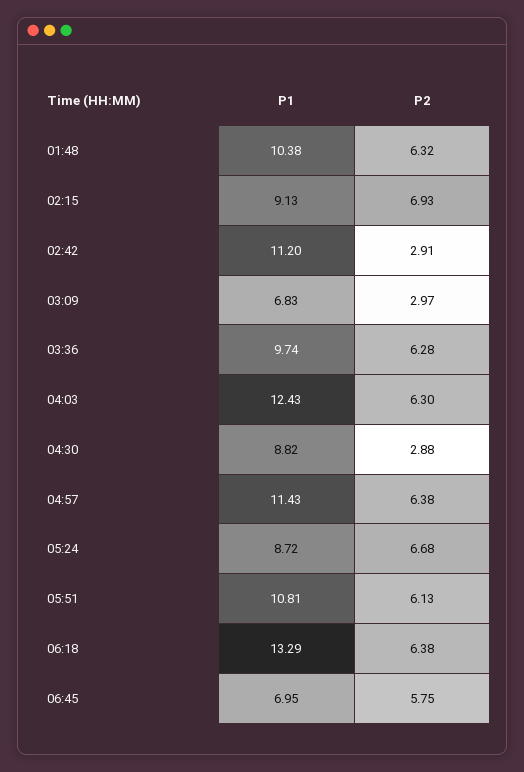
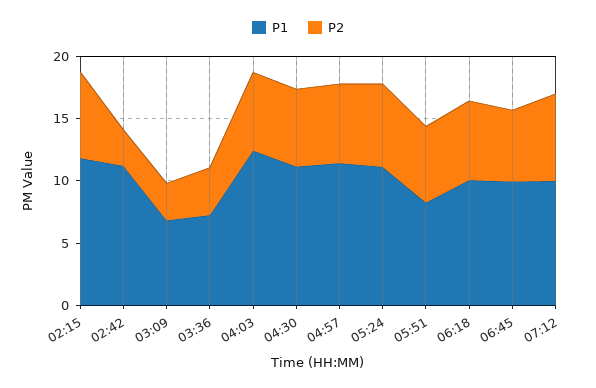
P1, 01:48: 10.38 -> none
P2, 01:48: 6.32 -> none
P1, 02:15: 9.13 -> 12
P1, 03:36: 9.74 -> 7
P2, 03:36: 6.28 -> 4
P1, 04:30: 8.82 -> 11
P2, 04:30: 2.88 -> 6
P1, 05:24: 8.72 -> 11
P1, 05:51: 10.81 -> 8
P1, 06:18: 13.29 -> 10
P1, 06:45: 6.95 -> 10
P1, 07:12: none -> 10
P2, 07:12: none -> 7

